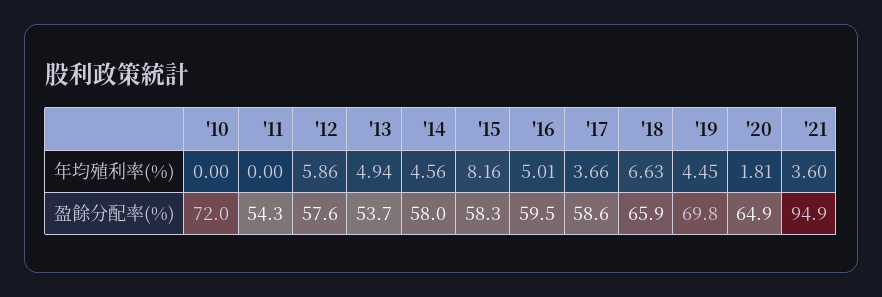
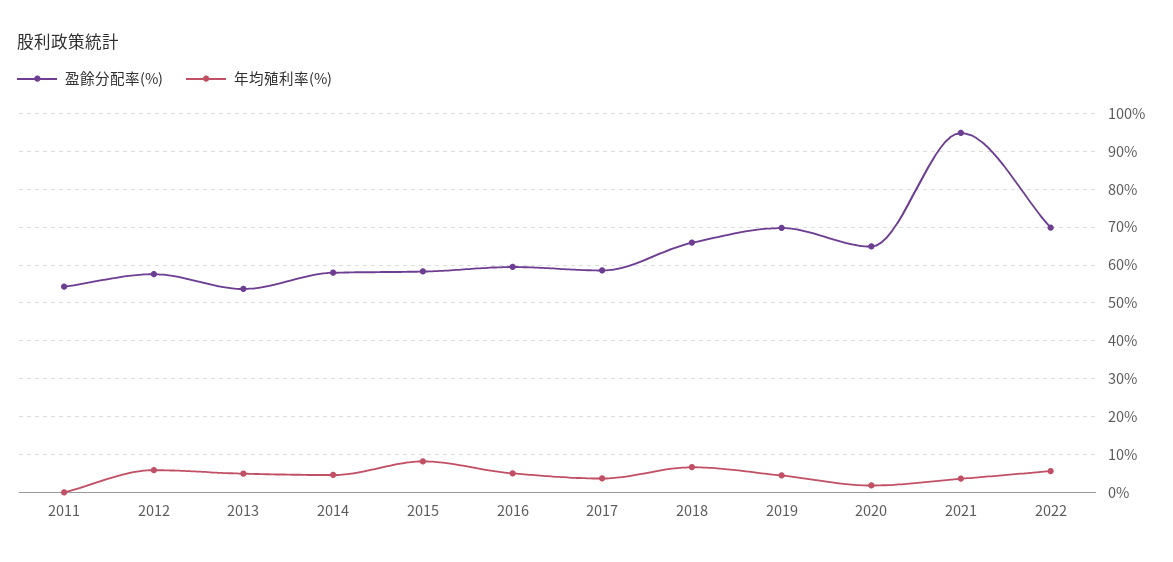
年均殖利率(%), '10: 0 -> none
盈餘分配率(%), '10: 72 -> none
盈餘分配率(%), 2022: none -> 70
年均殖利率(%), 2022: none -> 6

